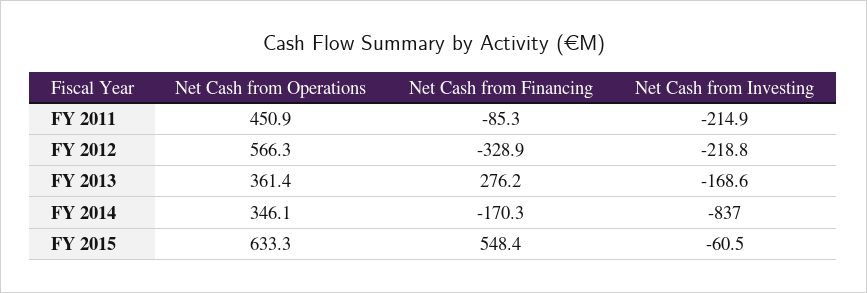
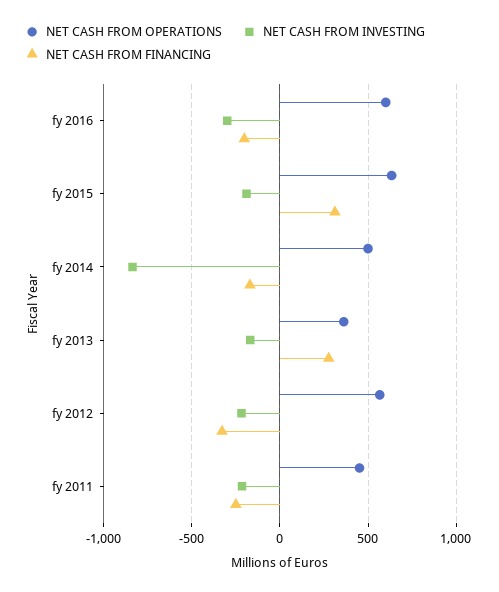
Net Cash from Financing, FY 2011: -85.3 -> -250
Net Cash from Operations, FY 2014: 346.1 -> 500
Net Cash from Financing, FY 2015: 548.4 -> 300
Net Cash from Investing, FY 2015: -60.5 -> -200
Net Cash from Operations, fy 2016: none -> 600
Net Cash from Investing, fy 2016: none -> -300
Net Cash from Financing, fy 2016: none -> -200

